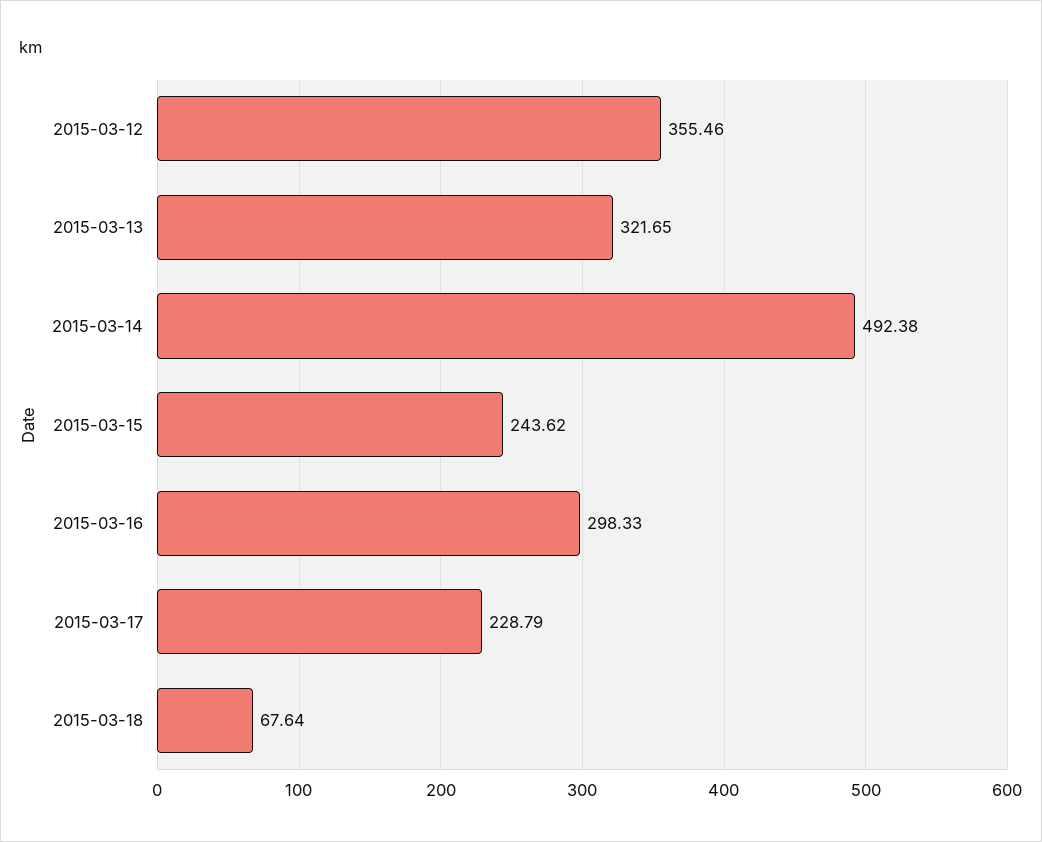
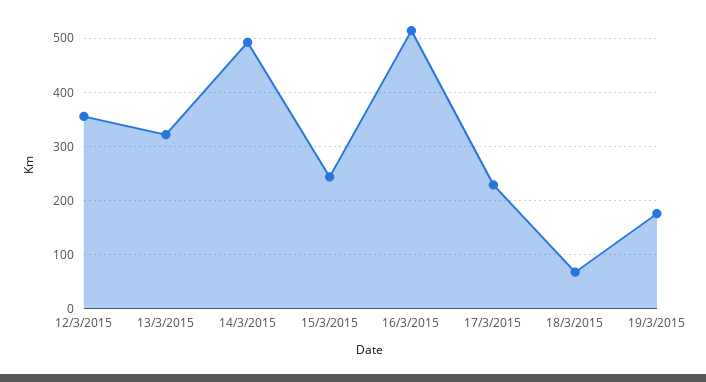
2015-03-16: 298.33 -> 520
19/3/2015: none -> 180

